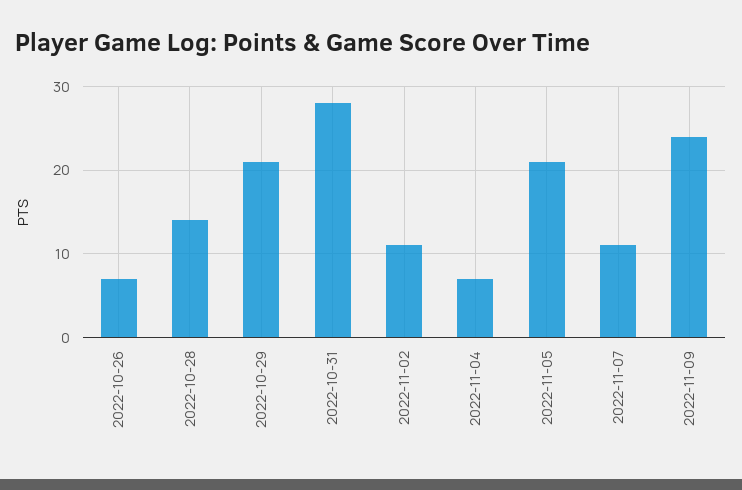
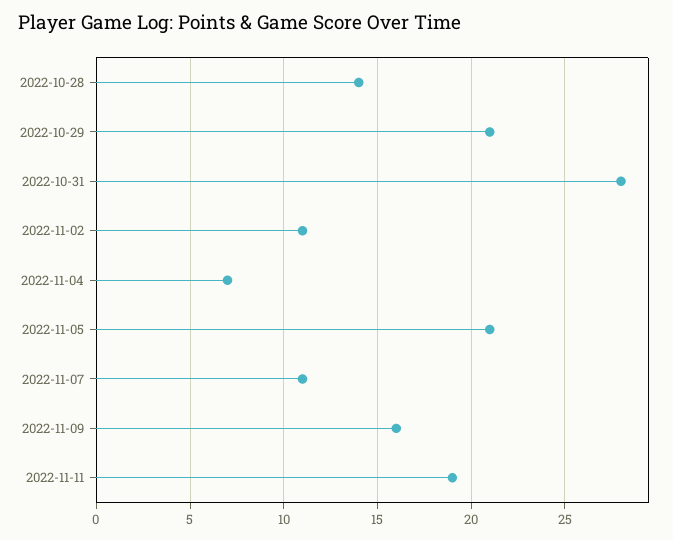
2022-10-26: 7 -> none
2022-11-09: 24 -> 16
2022-11-11: none -> 19

